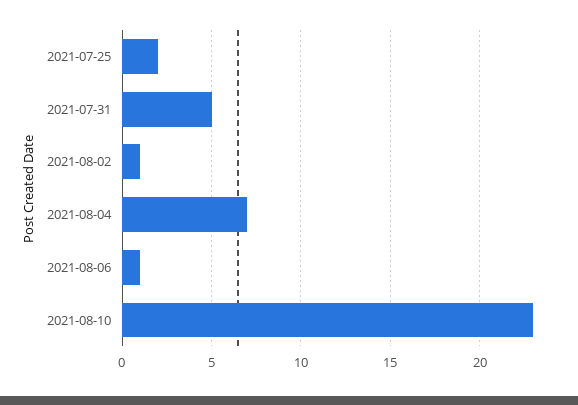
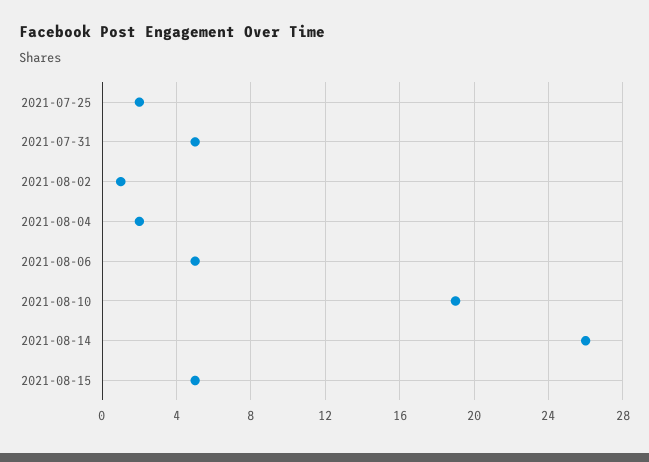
2021-08-04: 7 -> 2
2021-08-06: 1 -> 5
2021-08-10: 23 -> 19
2021-08-14: none -> 26
2021-08-15: none -> 5

